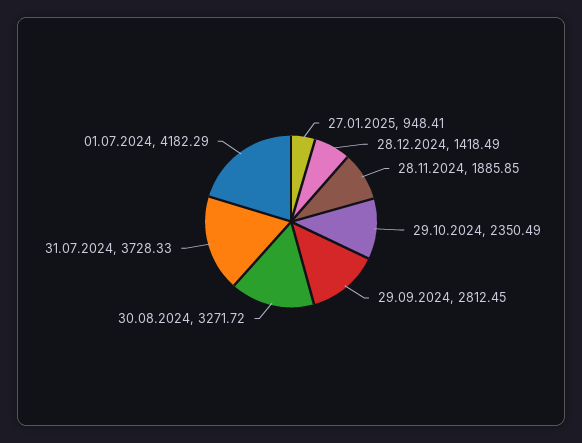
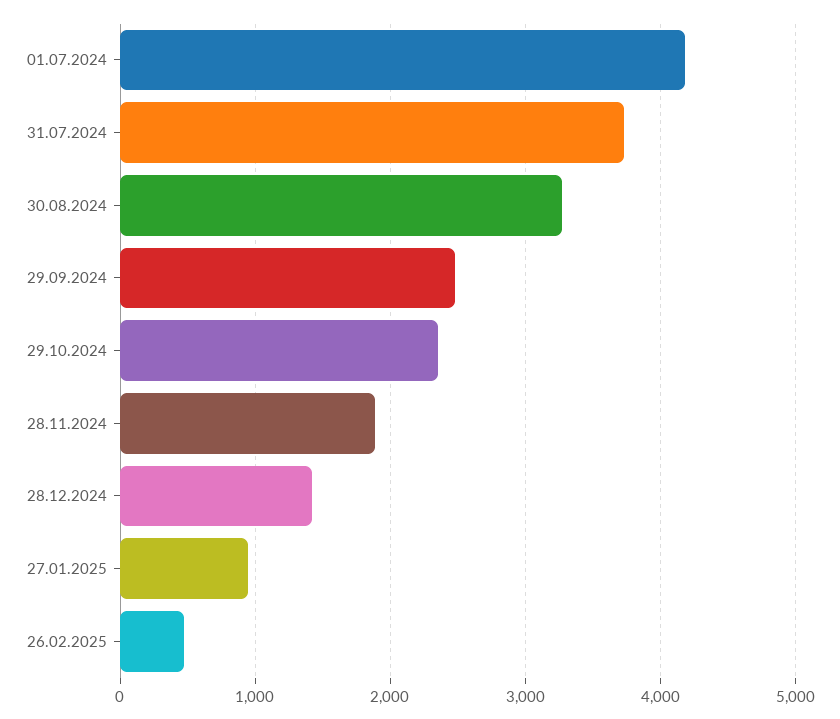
29.09.2024: 2812.45 -> 2500
26.02.2025: none -> 500

